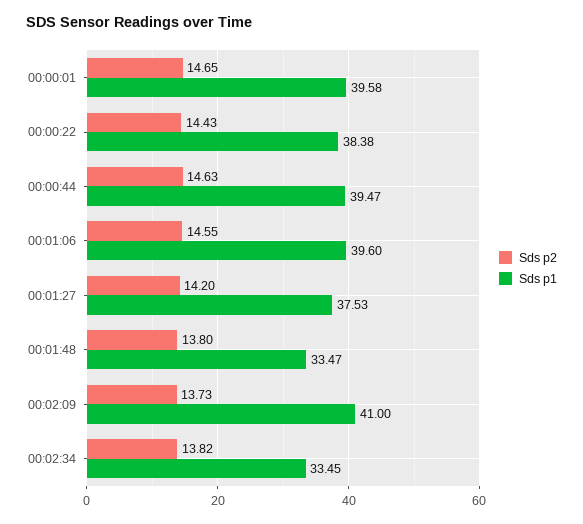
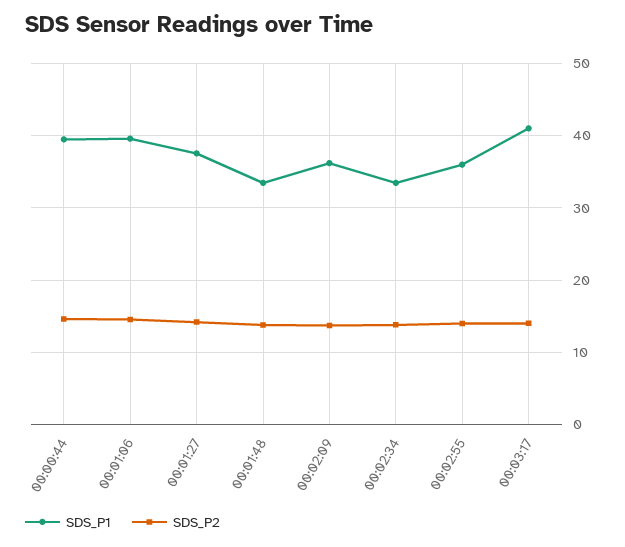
Sds p2, 00:00:01: 14.65 -> none
Sds p1, 00:00:01: 39.58 -> none
Sds p2, 00:00:22: 14.43 -> none
Sds p1, 00:00:22: 38.38 -> none
Sds p1, 00:02:09: 41 -> 36
Sds p1, 00:02:55: none -> 36
Sds p2, 00:02:55: none -> 14
Sds p1, 00:03:17: none -> 41
Sds p2, 00:03:17: none -> 14

